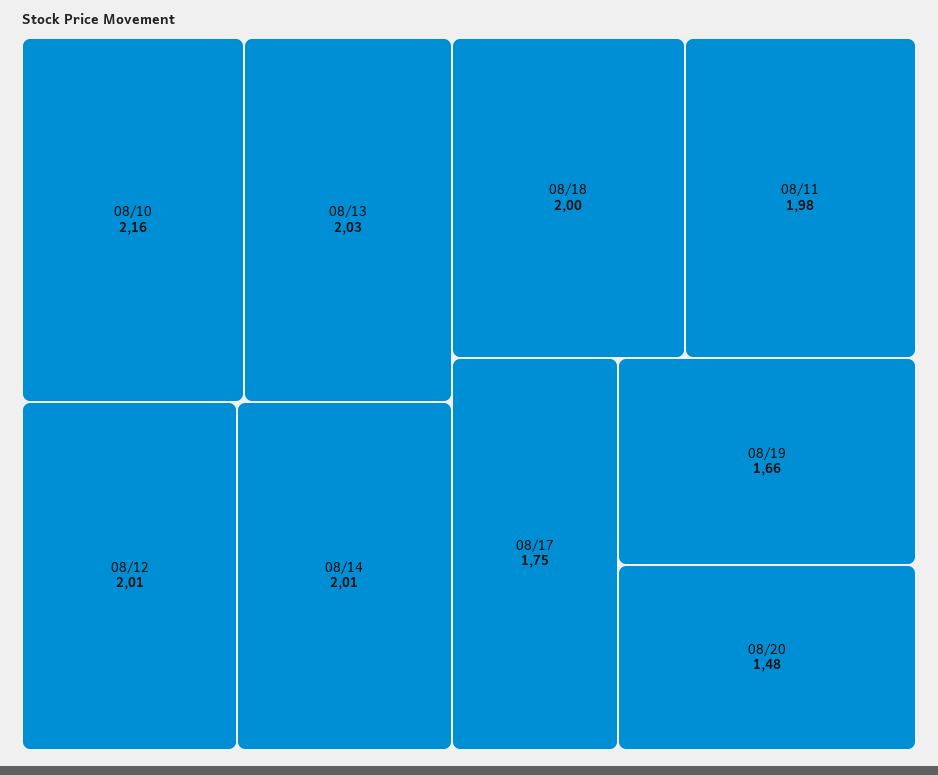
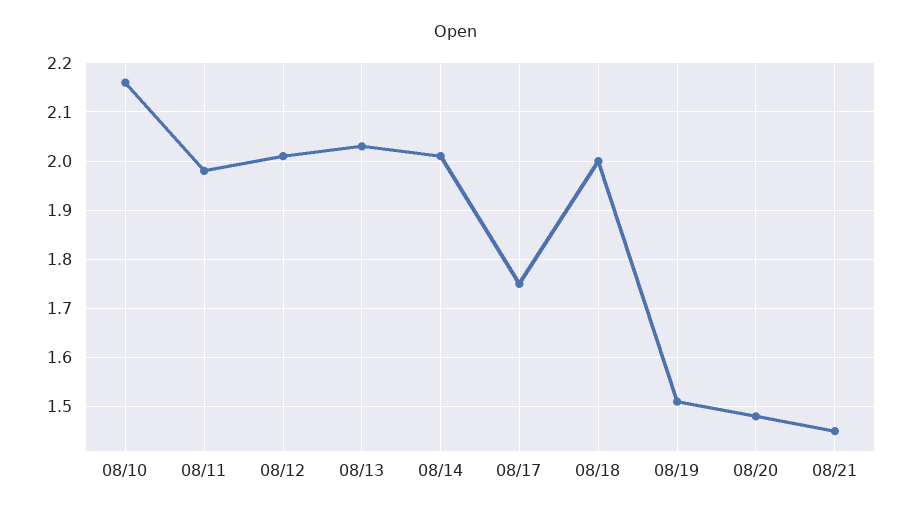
08/19: 1.66 -> 1.5
08/21: none -> 1.45

